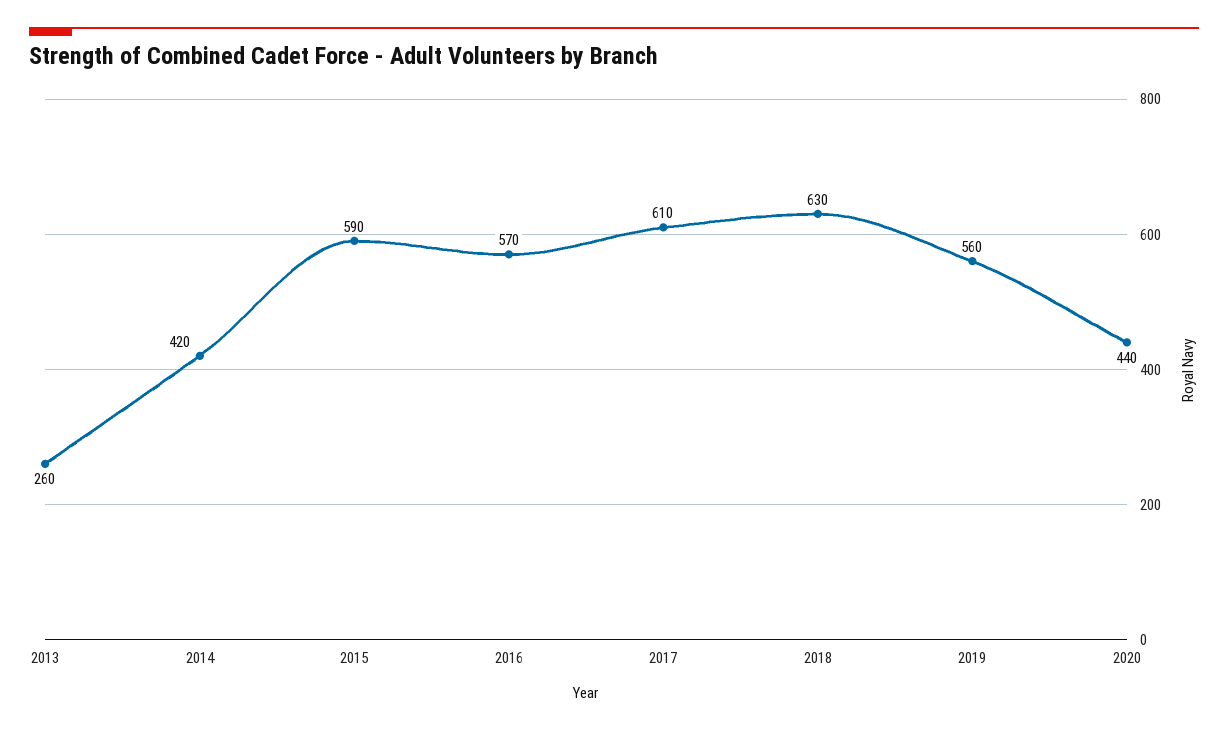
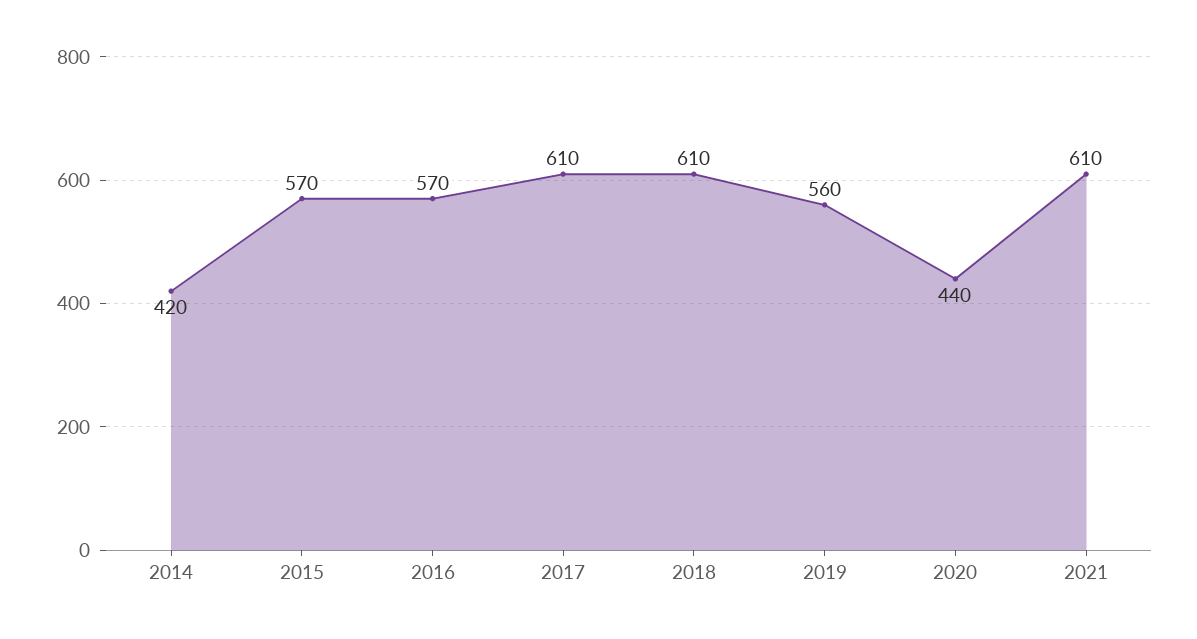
2013: 260 -> none
2015: 590 -> 570
2018: 630 -> 610
2021: none -> 610

